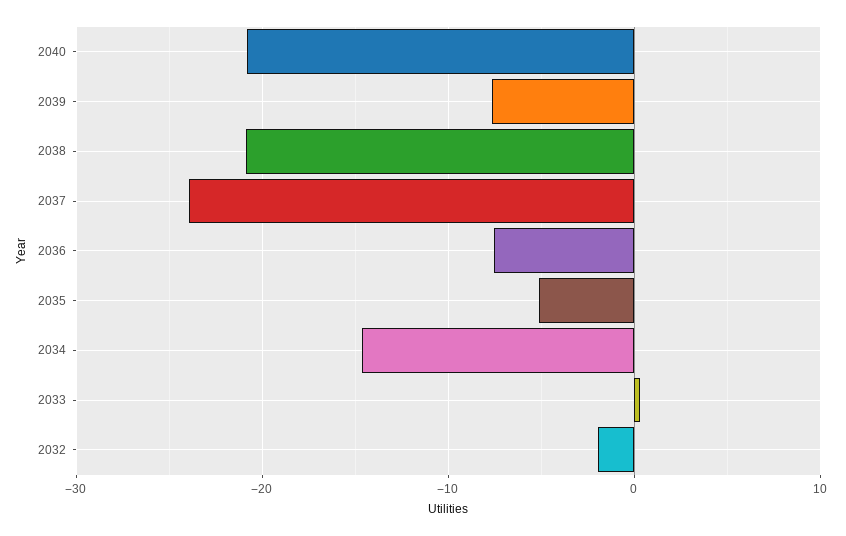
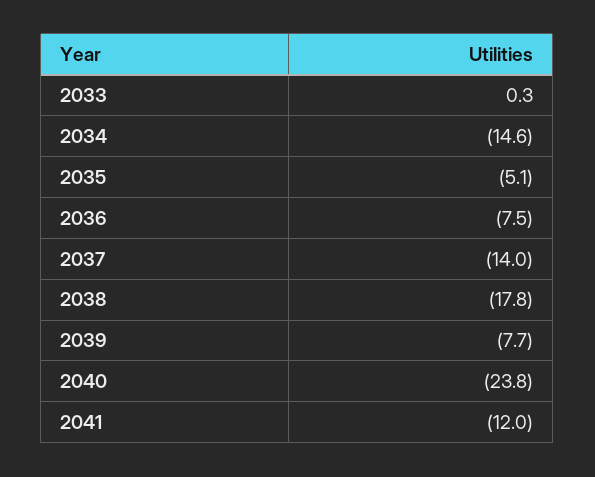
2040: -21 -> -23.8
2038: -21 -> -17.8
2037: -24 -> -14
2032: -2 -> none
2041: none -> -12

